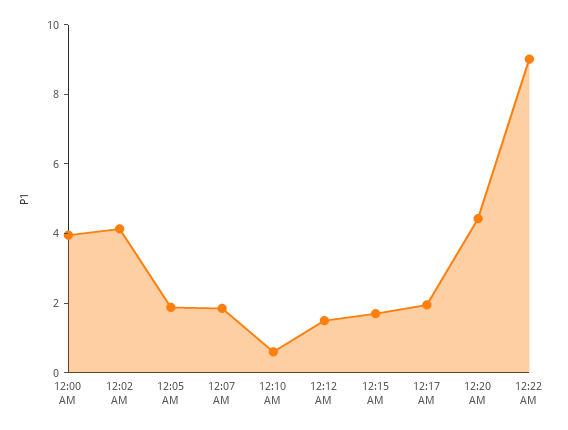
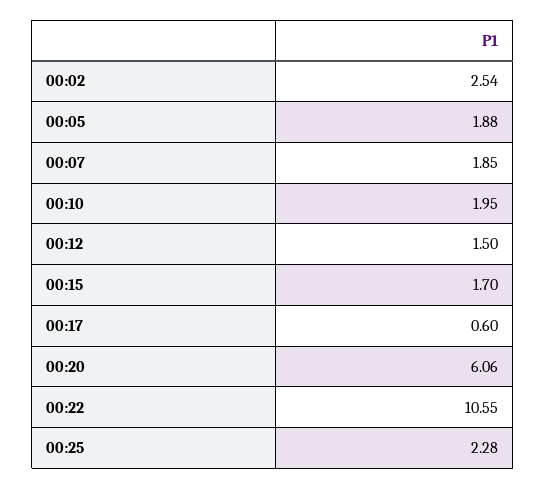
12:00 AM: 4 -> none
12:02 AM: 4 -> 2.54
12:10 AM: 0.5 -> 1.95
12:17 AM: 2 -> 0.6
12:20 AM: 4.5 -> 6.06
12:22 AM: 9 -> 10.55
00:25: none -> 2.28

